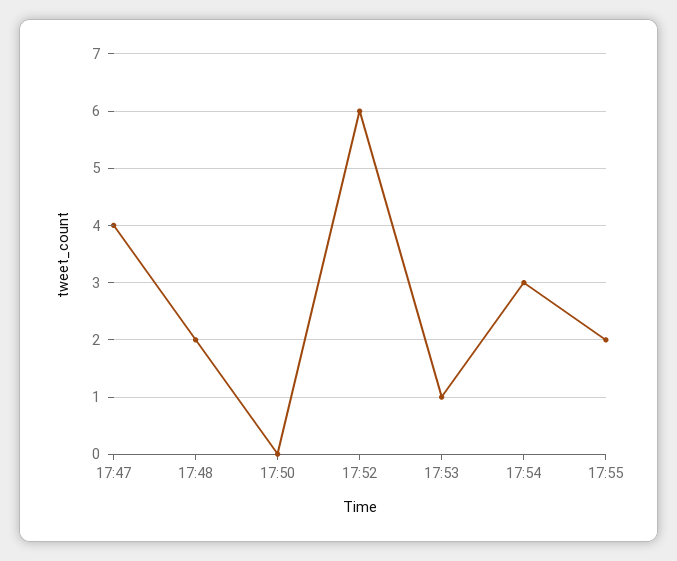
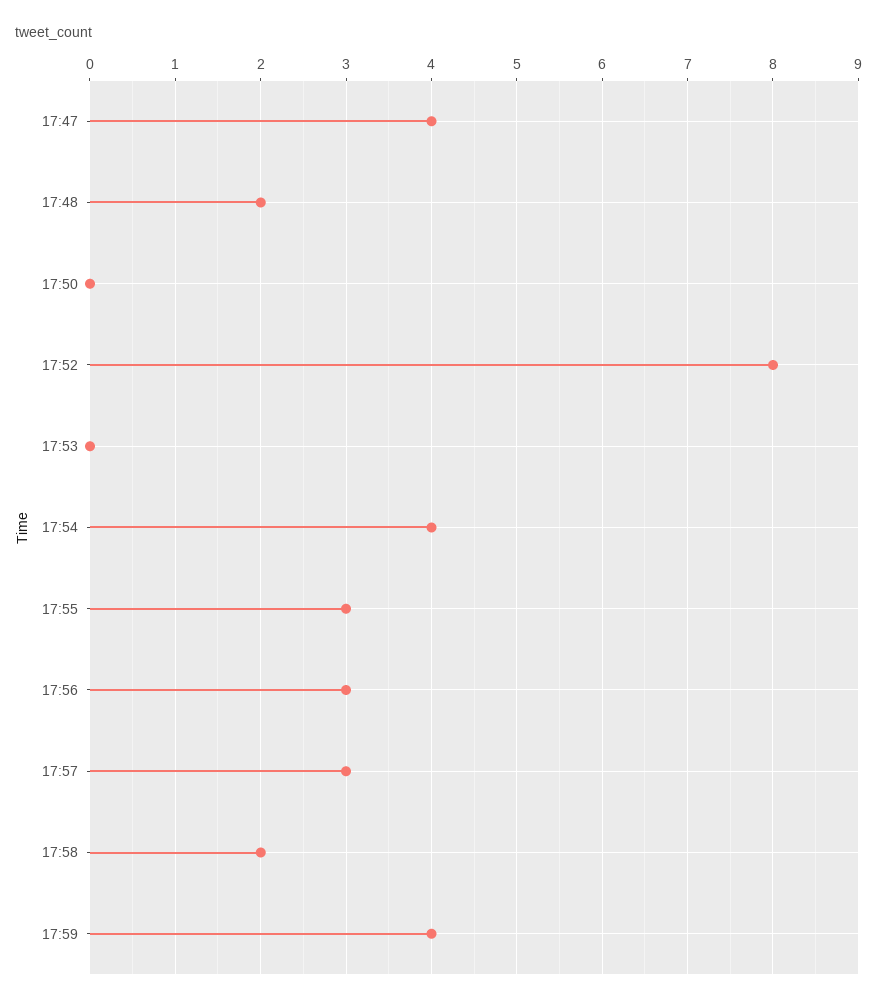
17:52: 6 -> 8
17:53: 1 -> 0
17:54: 3 -> 4
17:55: 2 -> 3
17:56: none -> 3
17:57: none -> 3
17:58: none -> 2
17:59: none -> 4

